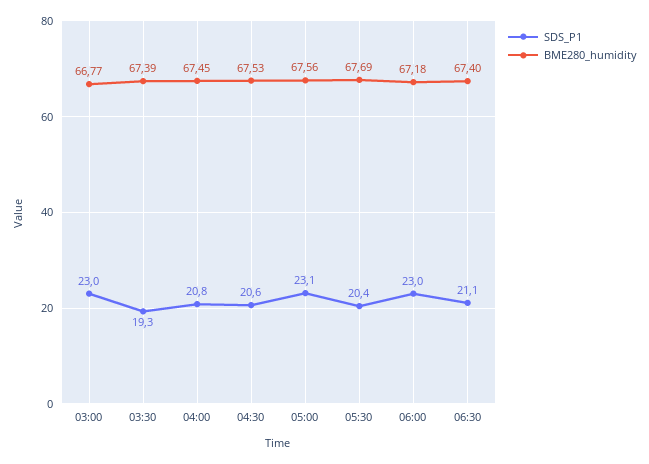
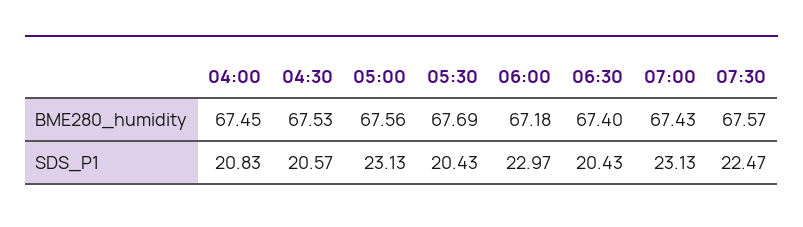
SDS_P1, 03:00: 23 -> none
BME280_humidity, 03:00: 66.77 -> none
SDS_P1, 03:30: 19.3 -> none
BME280_humidity, 03:30: 67.39 -> none
SDS_P1, 06:30: 21.1 -> 20.43
BME280_humidity, 07:00: none -> 67.43
BME280_humidity, 07:30: none -> 67.57
SDS_P1, 07:00: none -> 23.13
SDS_P1, 07:30: none -> 22.47

